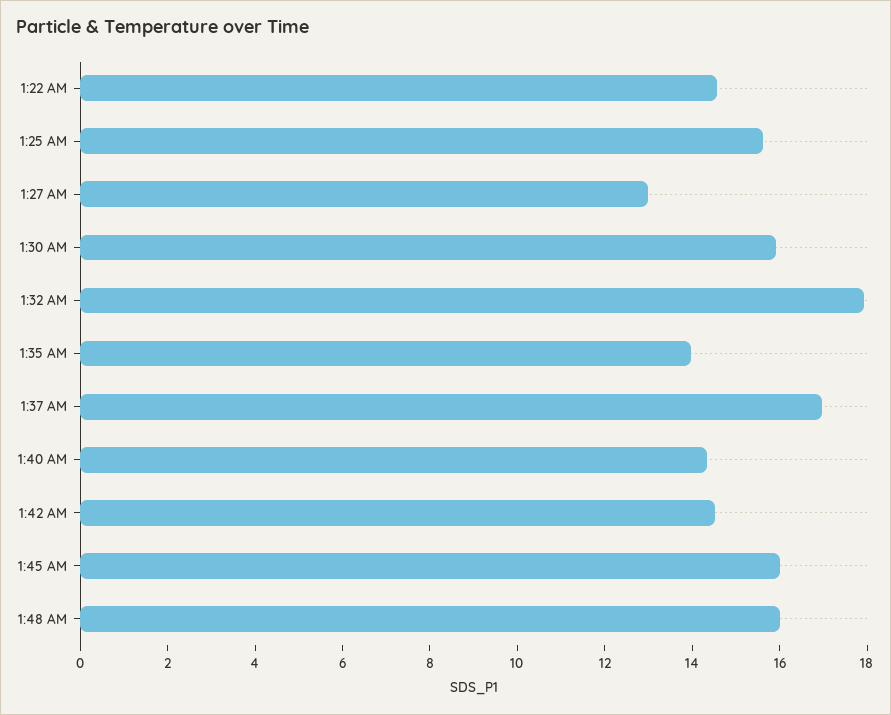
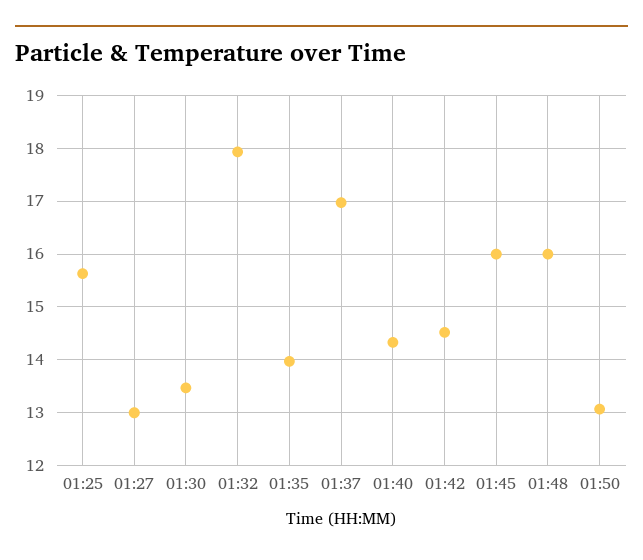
1:22 AM: 14.5 -> none
1:30 AM: 16 -> 13.4
01:50: none -> 13

